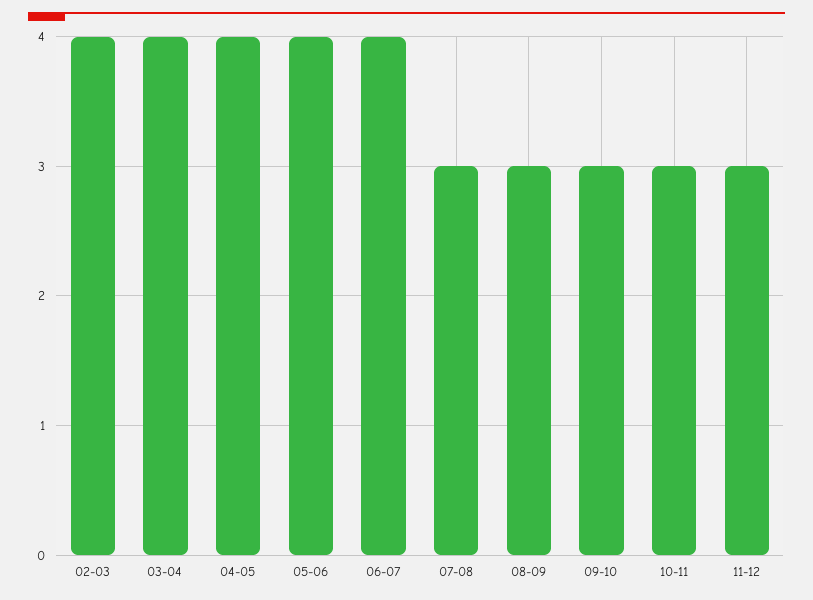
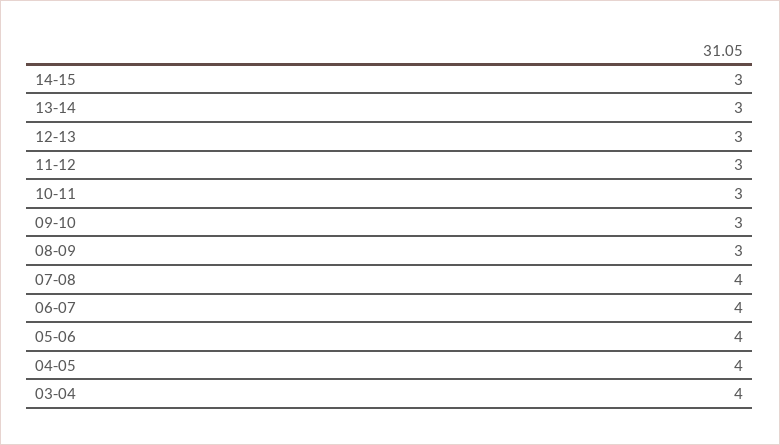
02-03: 4 -> none
07-08: 3 -> 4
14-15: none -> 3
13-14: none -> 3
12-13: none -> 3

